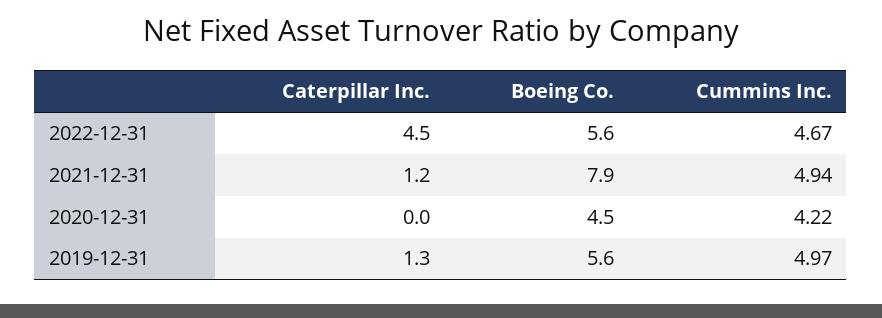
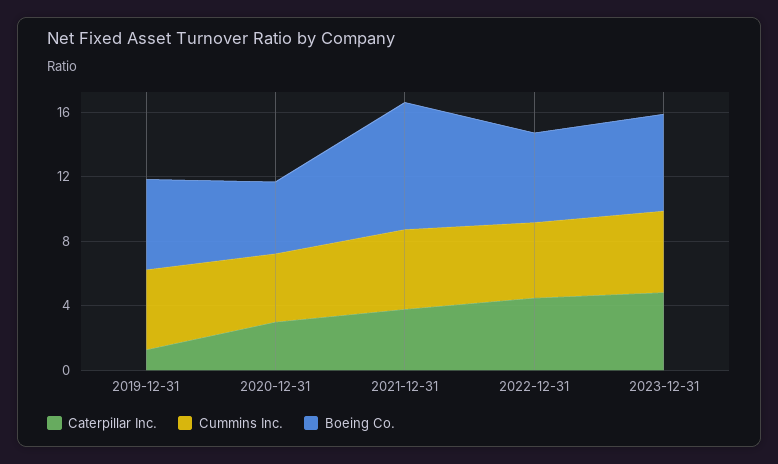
Caterpillar Inc., 2021-12-31: 1.2 -> 4
Caterpillar Inc., 2020-12-31: 0 -> 3
Caterpillar Inc., 2023-12-31: none -> 5
Cummins Inc., 2023-12-31: none -> 5
Boeing Co., 2023-12-31: none -> 6

